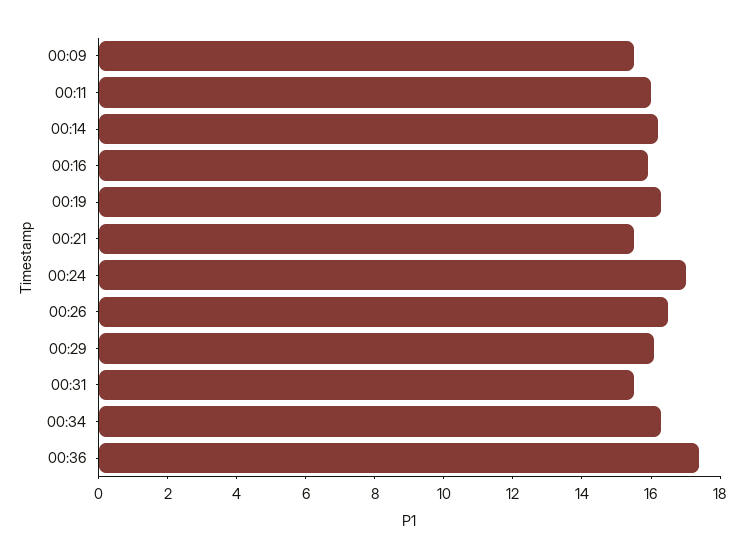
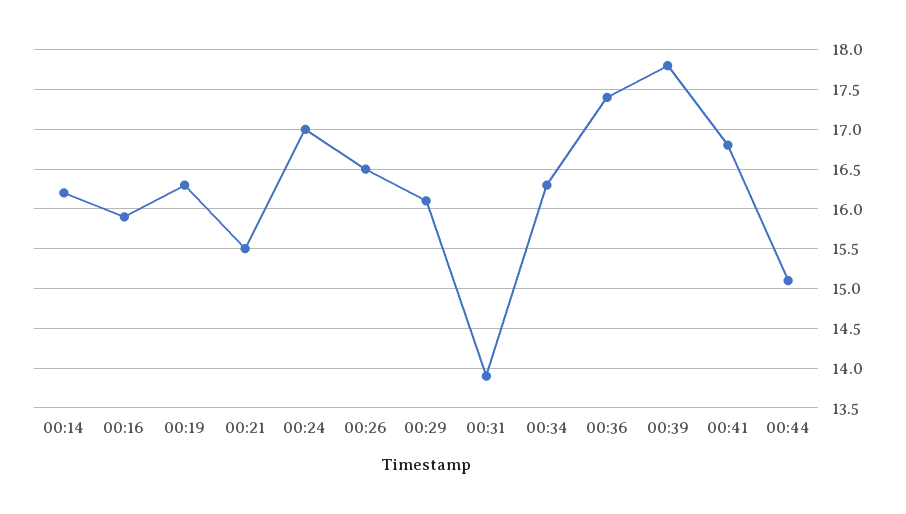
00:09: 15.5 -> none
00:11: 16 -> none
00:31: 15.5 -> 13.9
00:39: none -> 17.8
00:41: none -> 16.8
00:44: none -> 15.1

